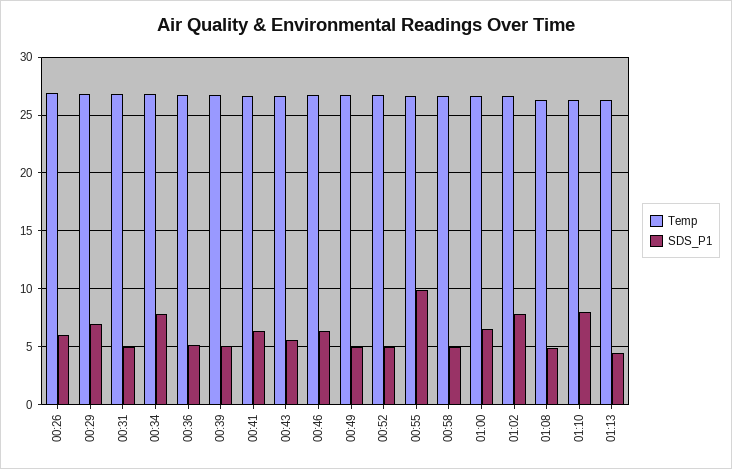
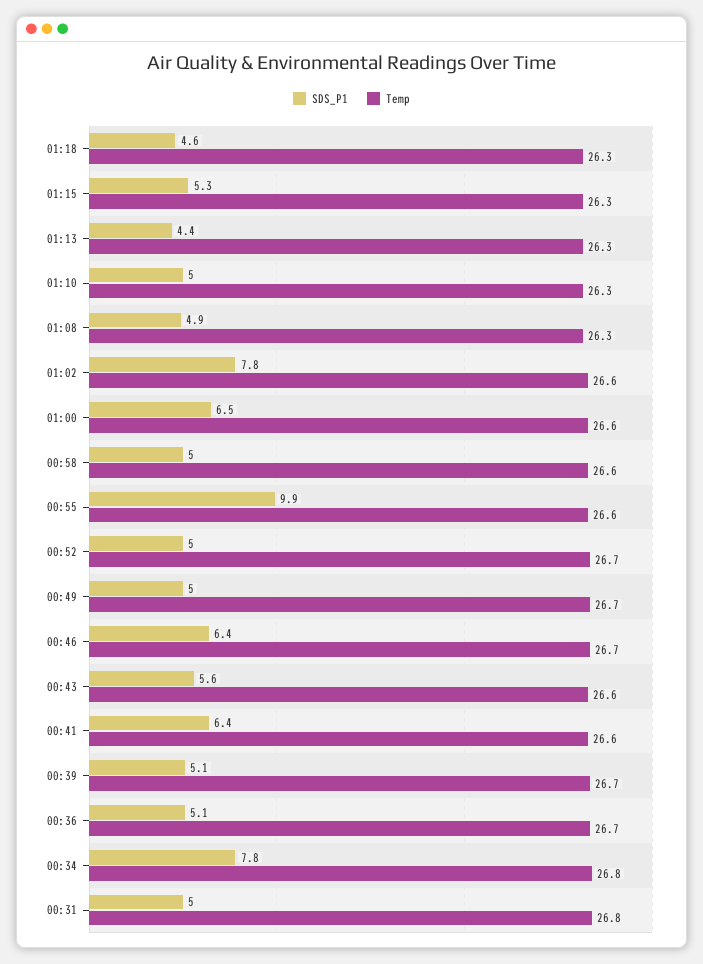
Temp, 00:26: 27 -> none
SDS_P1, 00:26: 6 -> none
Temp, 00:29: 27 -> none
SDS_P1, 00:29: 7 -> none
SDS_P1, 01:10: 8 -> 5
SDS_P1, 01:18: none -> 4.6
Temp, 01:18: none -> 26.3
SDS_P1, 01:15: none -> 5.3
Temp, 01:15: none -> 26.3

